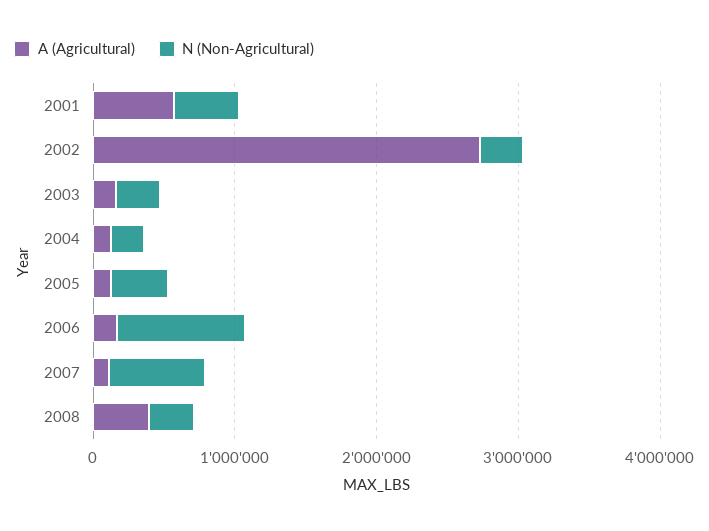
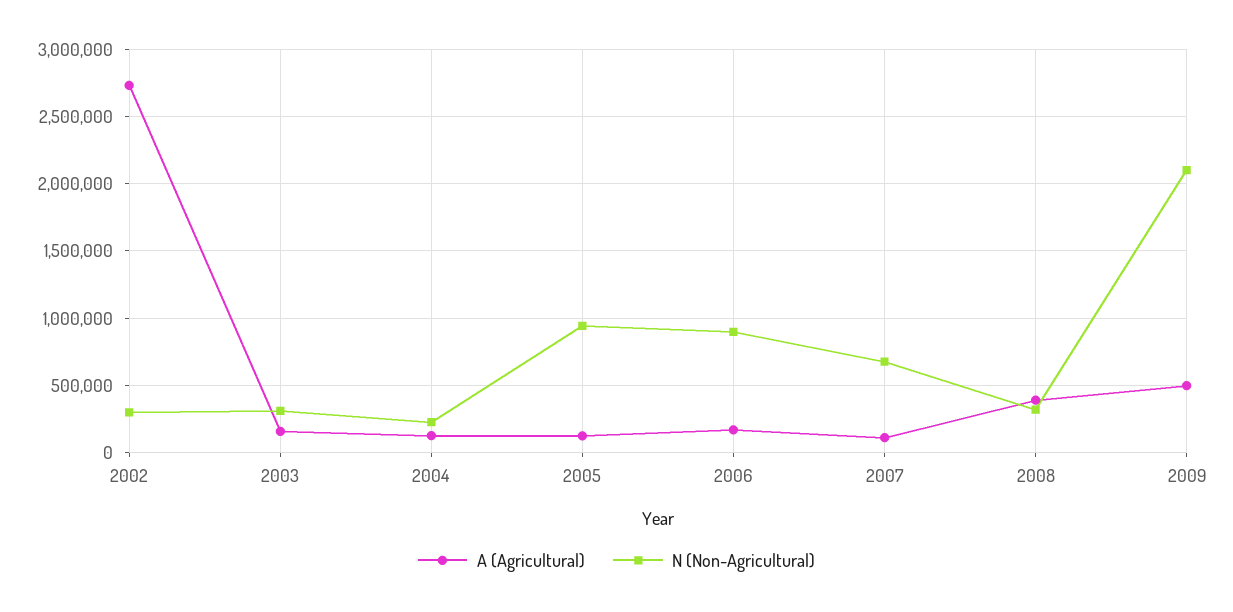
A (Agricultural), 2001: 600000 -> none
N (Non-Agricultural), 2001: 400000 -> none
N (Non-Agricultural), 2005: 400000 -> 950000
A (Agricultural), 2009: none -> 500000
N (Non-Agricultural), 2009: none -> 2100000

